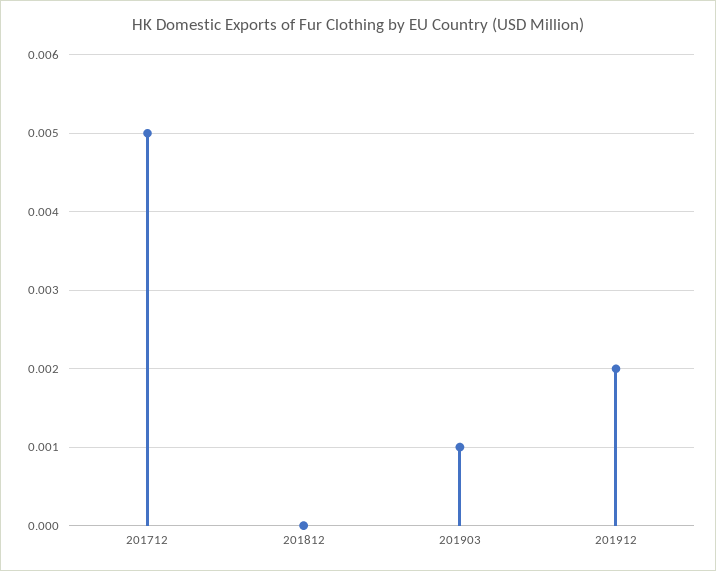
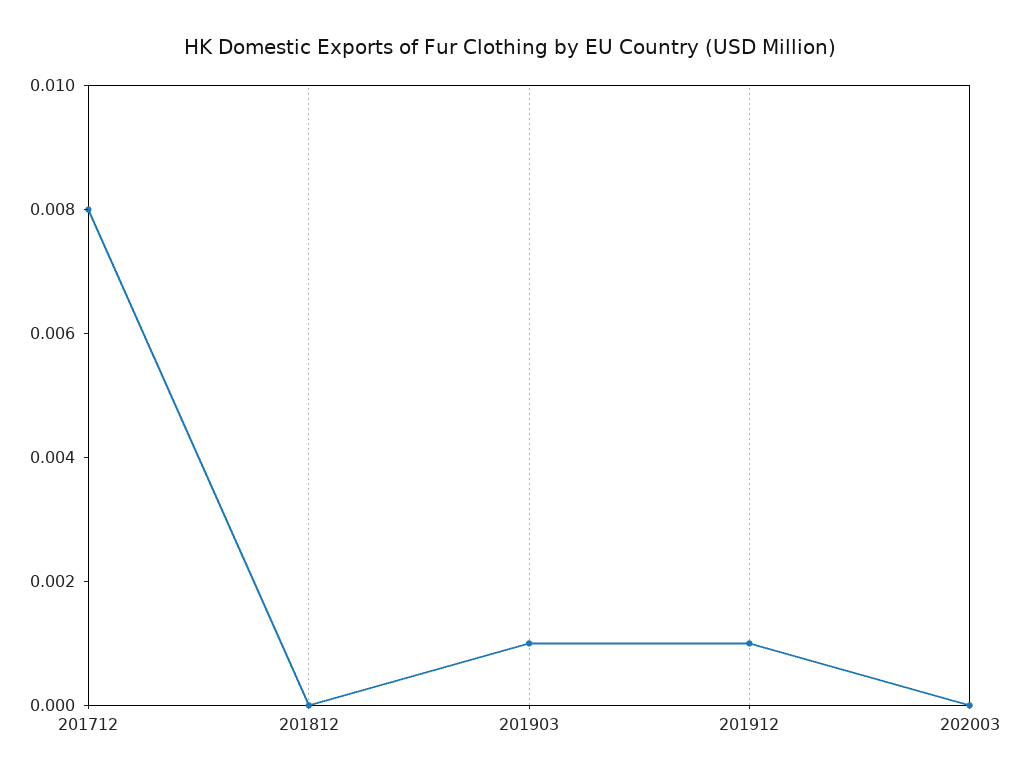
201712: 0.005 -> 0.008
201912: 0.002 -> 0.001
202003: none -> 0

